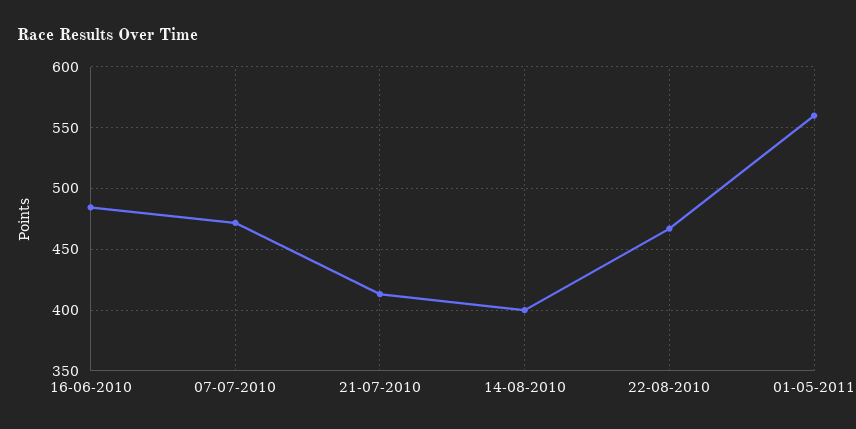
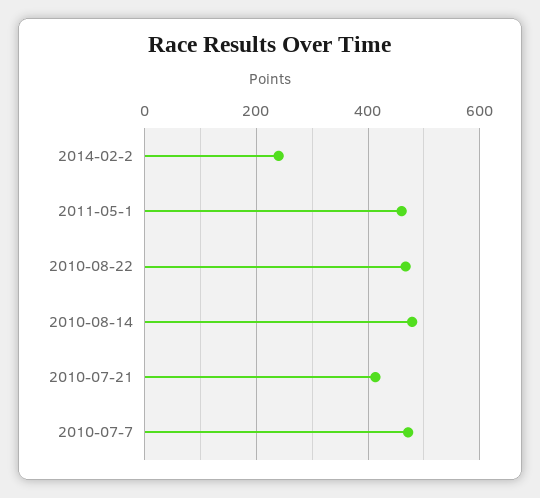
16-06-2010: 485 -> none
14-08-2010: 400 -> 480
01-05-2011: 560 -> 460
2014-02-2: none -> 240

